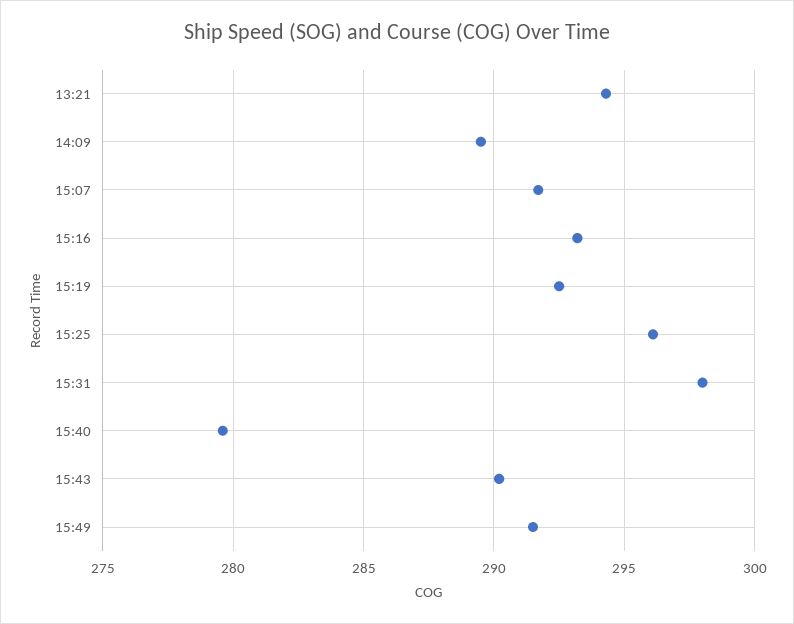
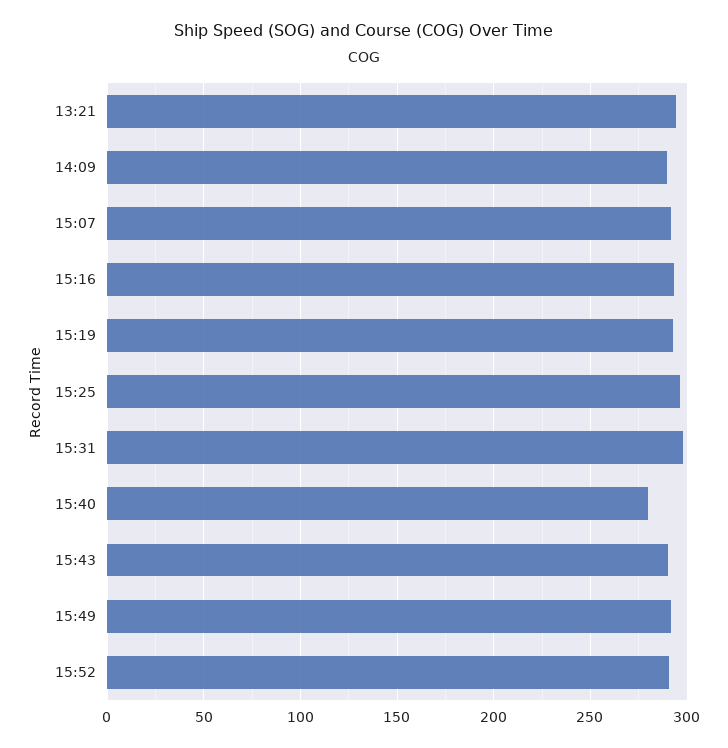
15:52: none -> 290

